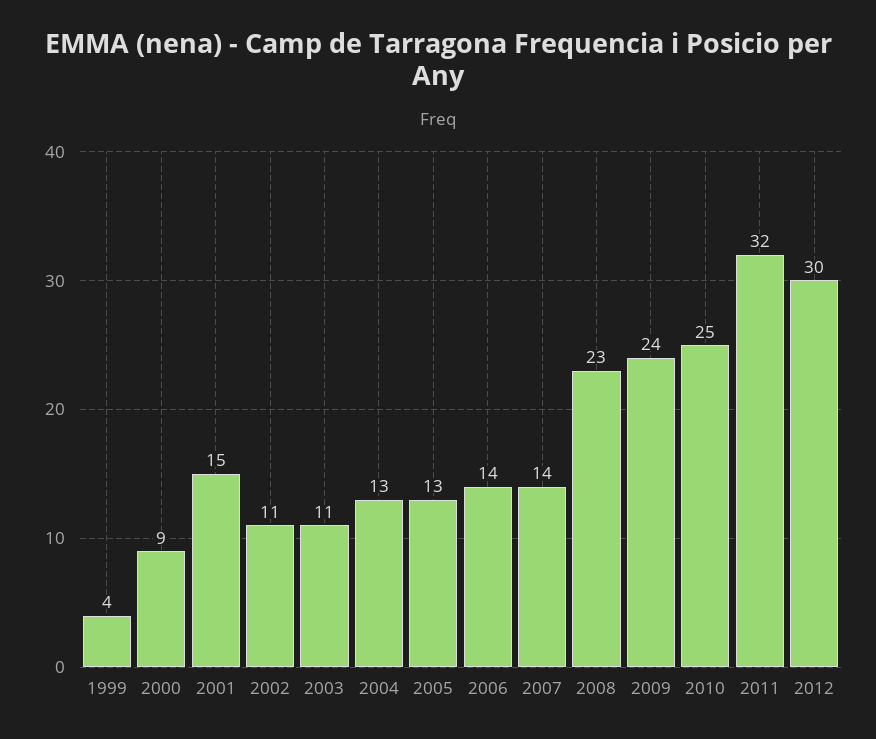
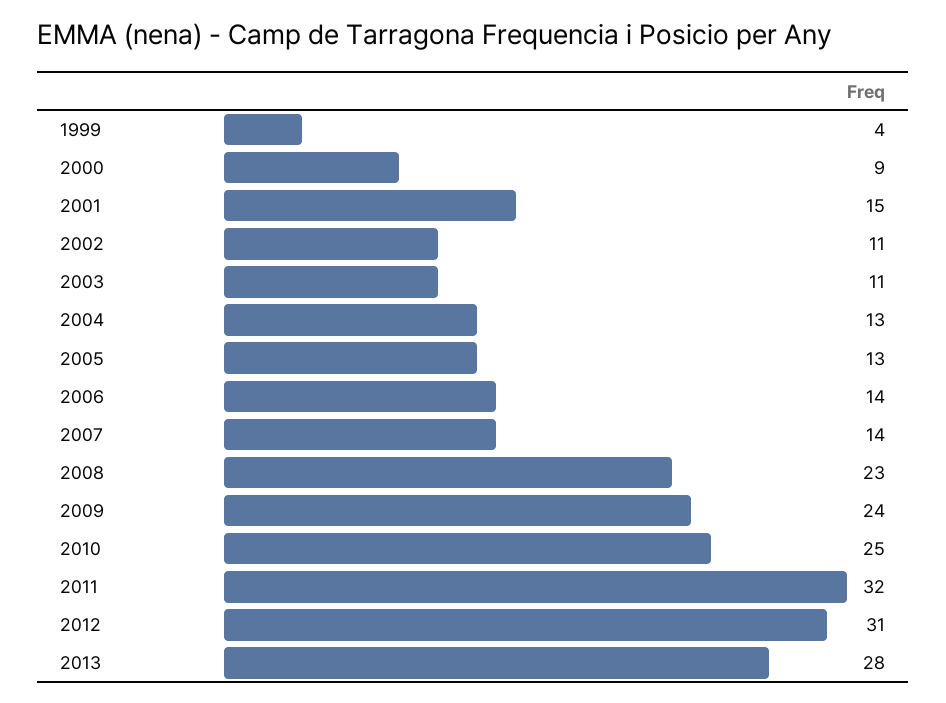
2012: 30 -> 31
2013: none -> 28

